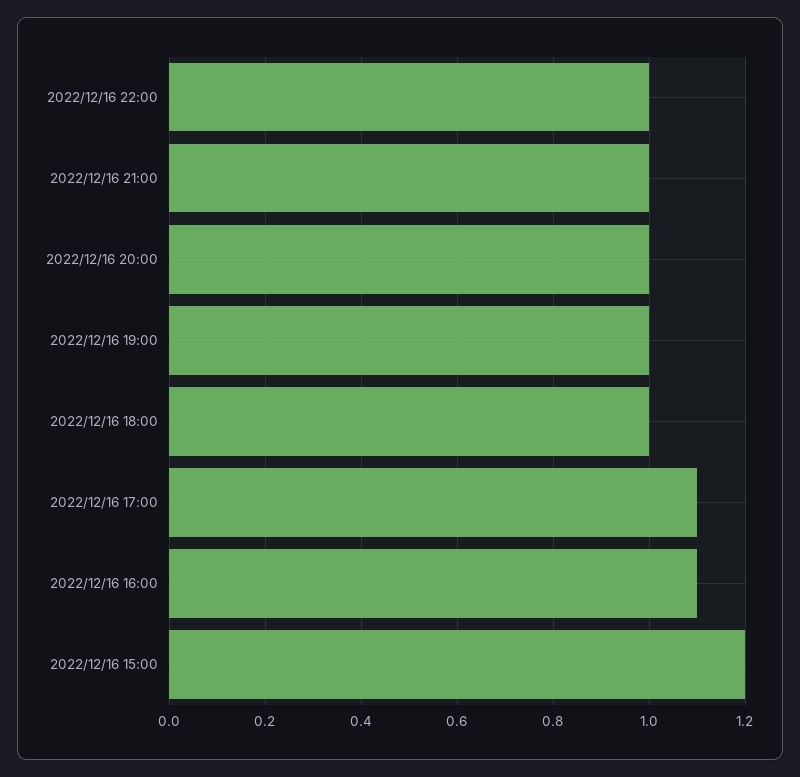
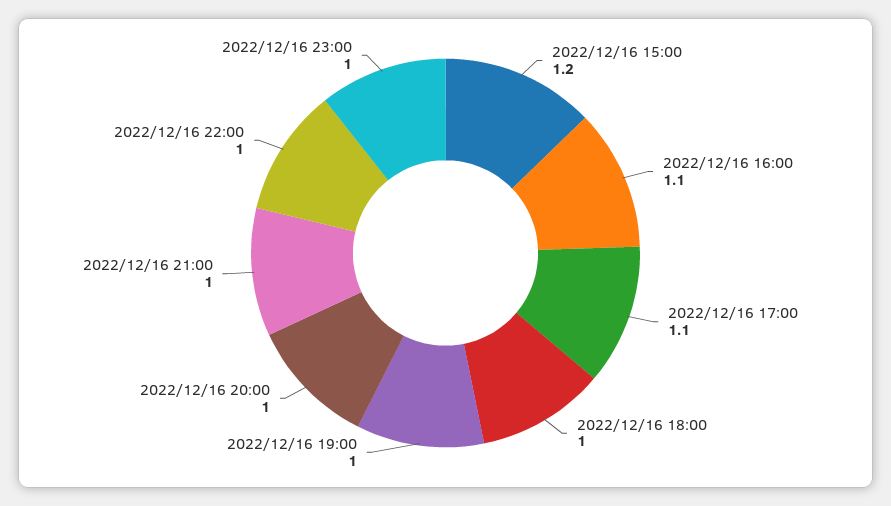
2022/12/16 23:00: none -> 1

